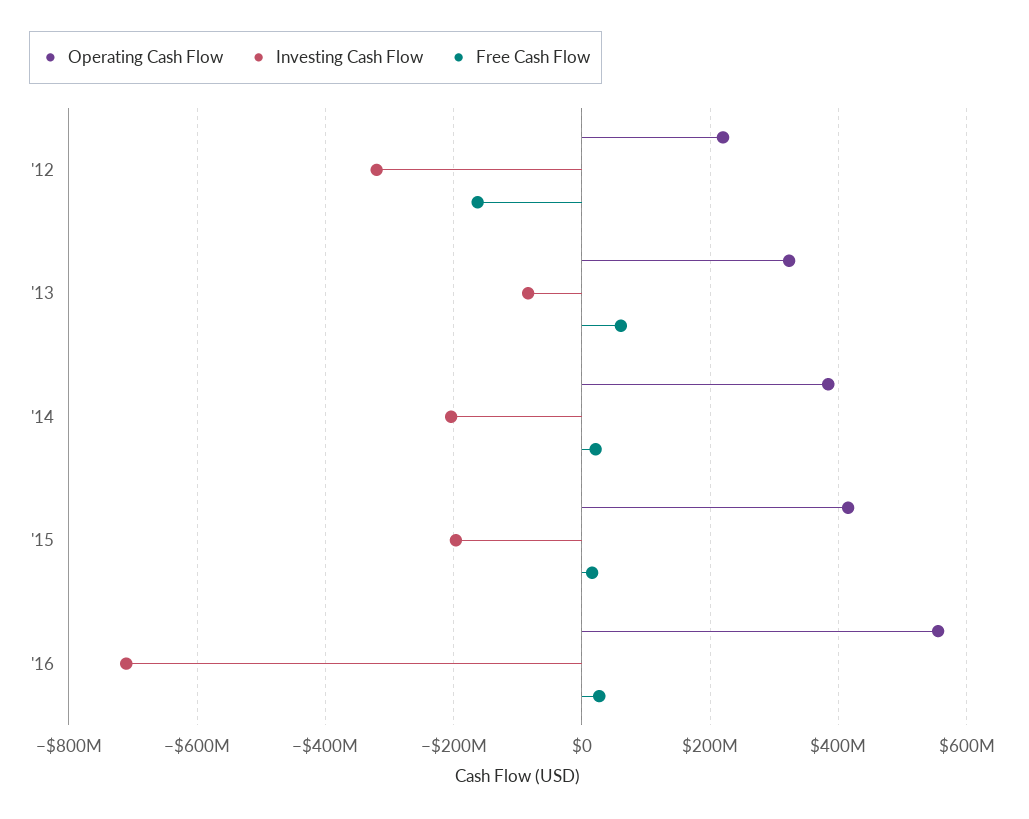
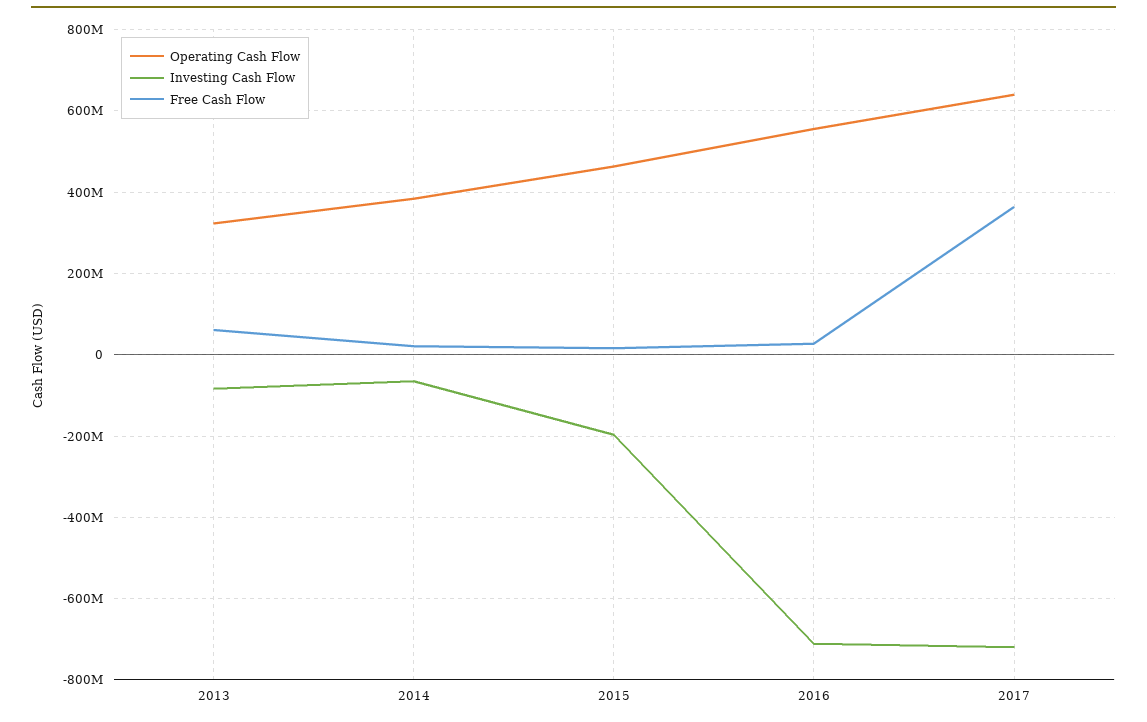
Operating Cash Flow, '12: 220000000 -> none
Investing Cash Flow, '12: -320000000 -> none
Free Cash Flow, '12: -160000000 -> none
Investing Cash Flow, '14: -200000000 -> -60000000
Operating Cash Flow, '15: 420000000 -> 460000000
Operating Cash Flow, 2017: none -> 640000000
Investing Cash Flow, 2017: none -> -720000000
Free Cash Flow, 2017: none -> 360000000

